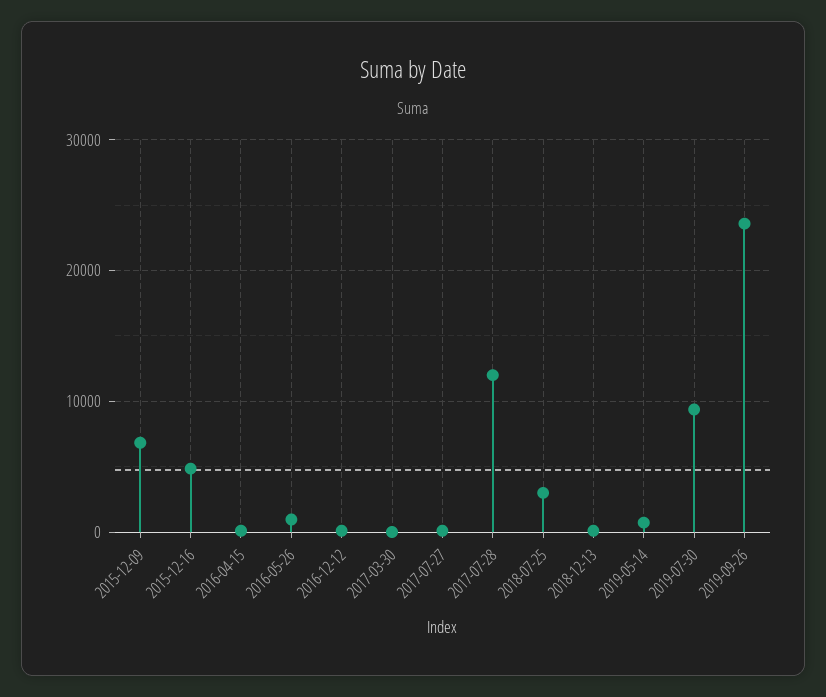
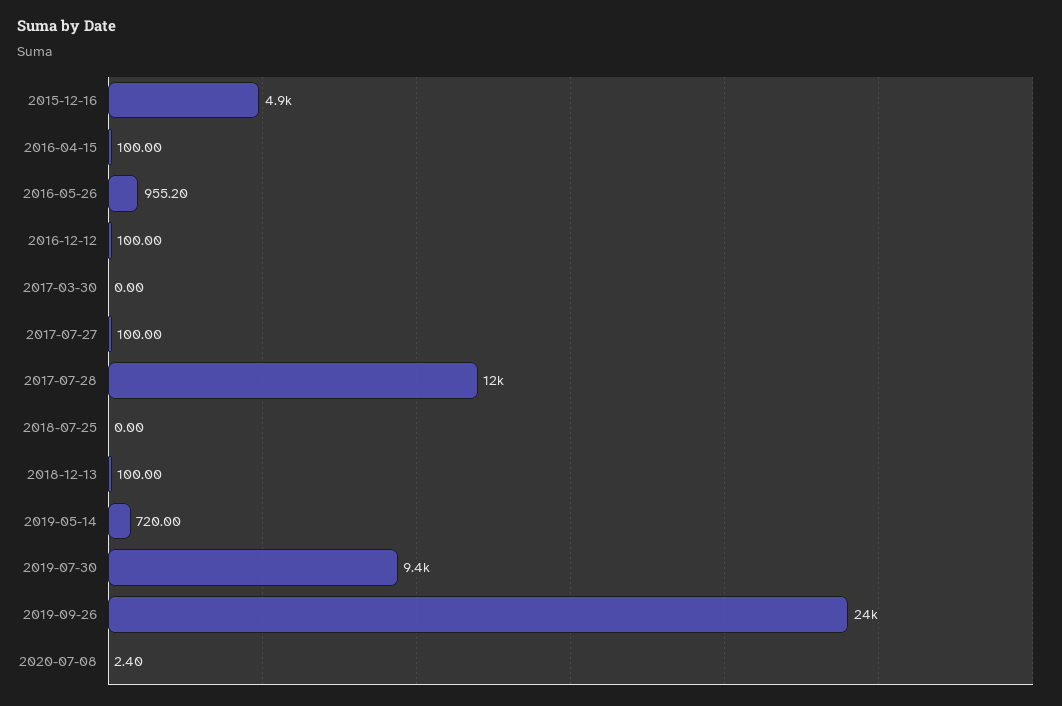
2015-12-09: 7000 -> none
2018-07-25: 3000 -> 0
2020-07-08: none -> 2.4

